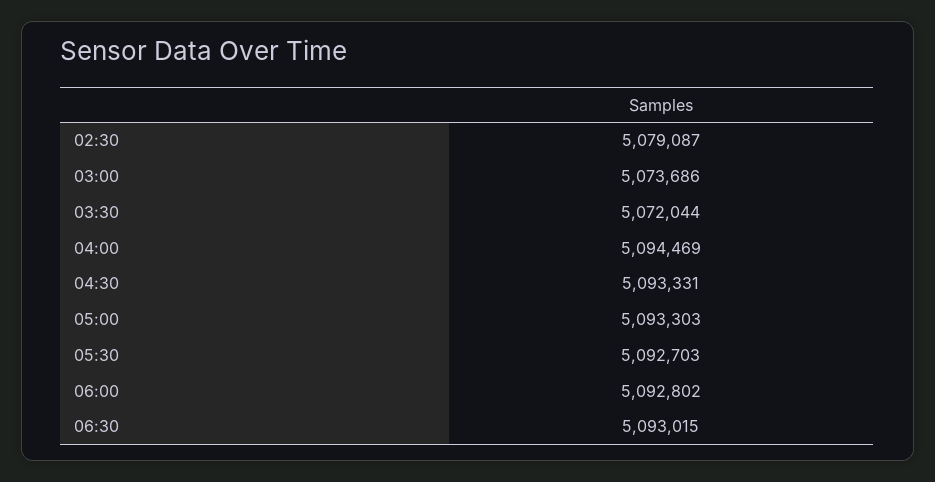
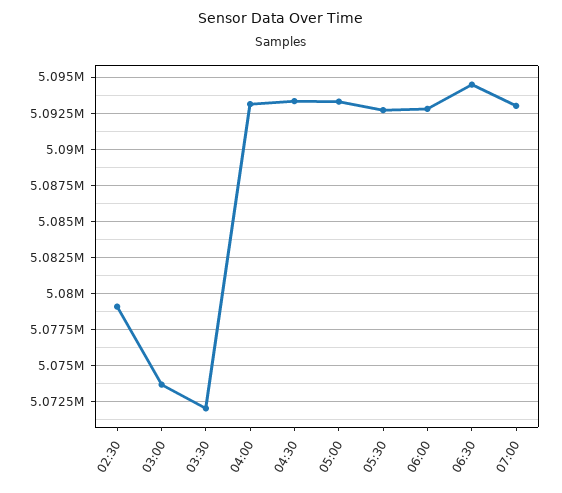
04:00: 5094469 -> 5093000
06:30: 5093015 -> 5094500
07:00: none -> 5093000

